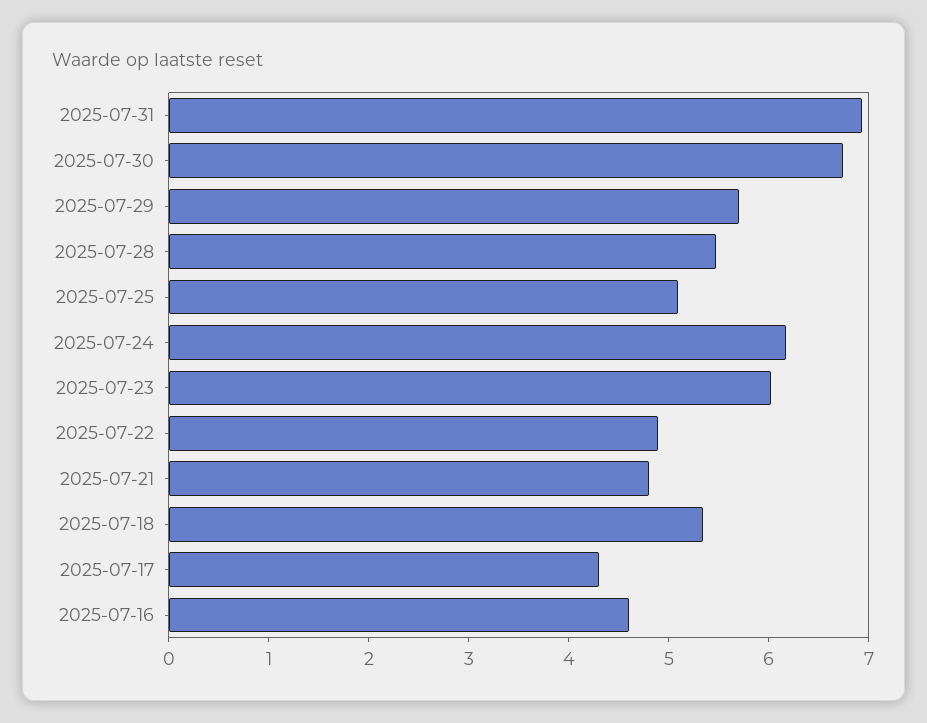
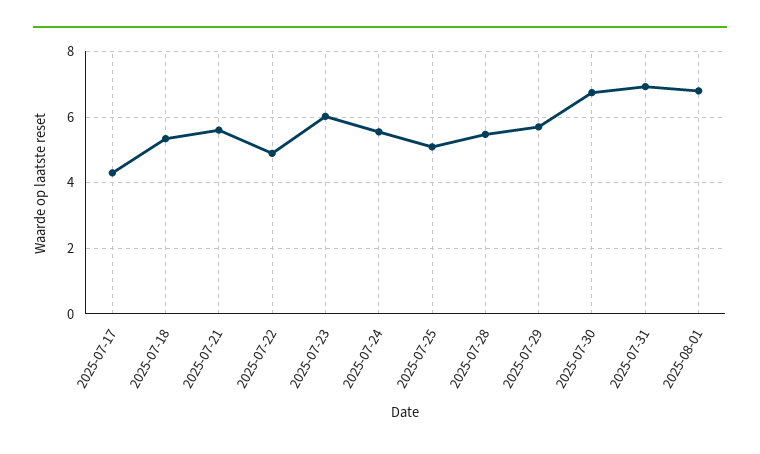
2025-07-24: 6.2 -> 5.6
2025-07-21: 4.8 -> 5.6
2025-07-16: 4.6 -> none
2025-08-01: none -> 6.8

